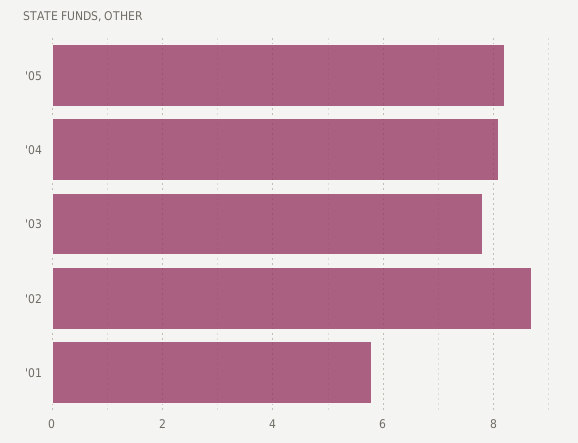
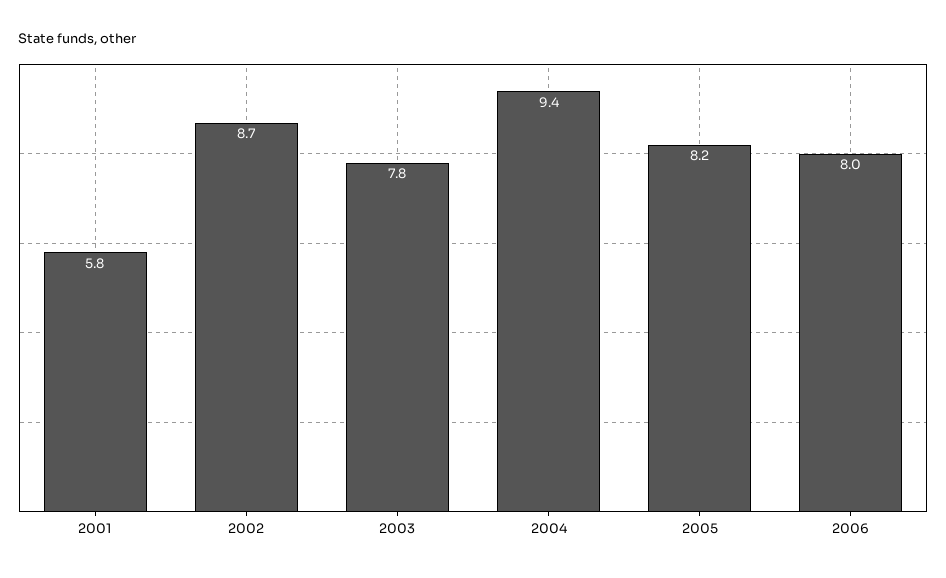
'04: 8 -> 9.4
2006: none -> 8

